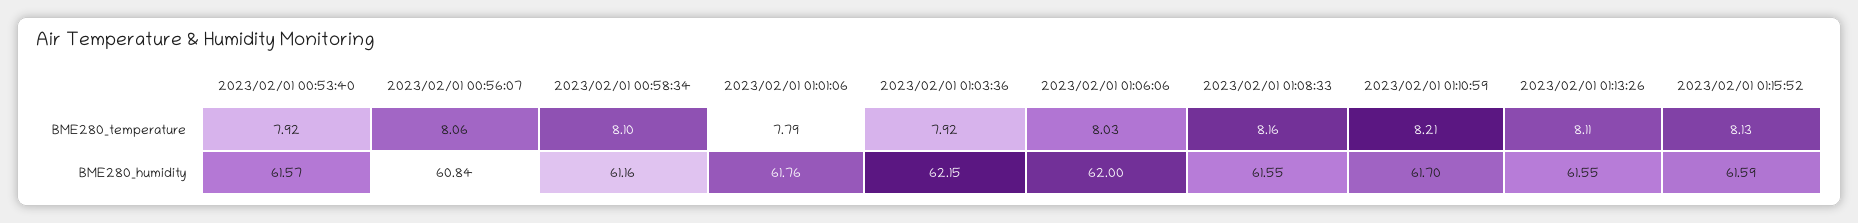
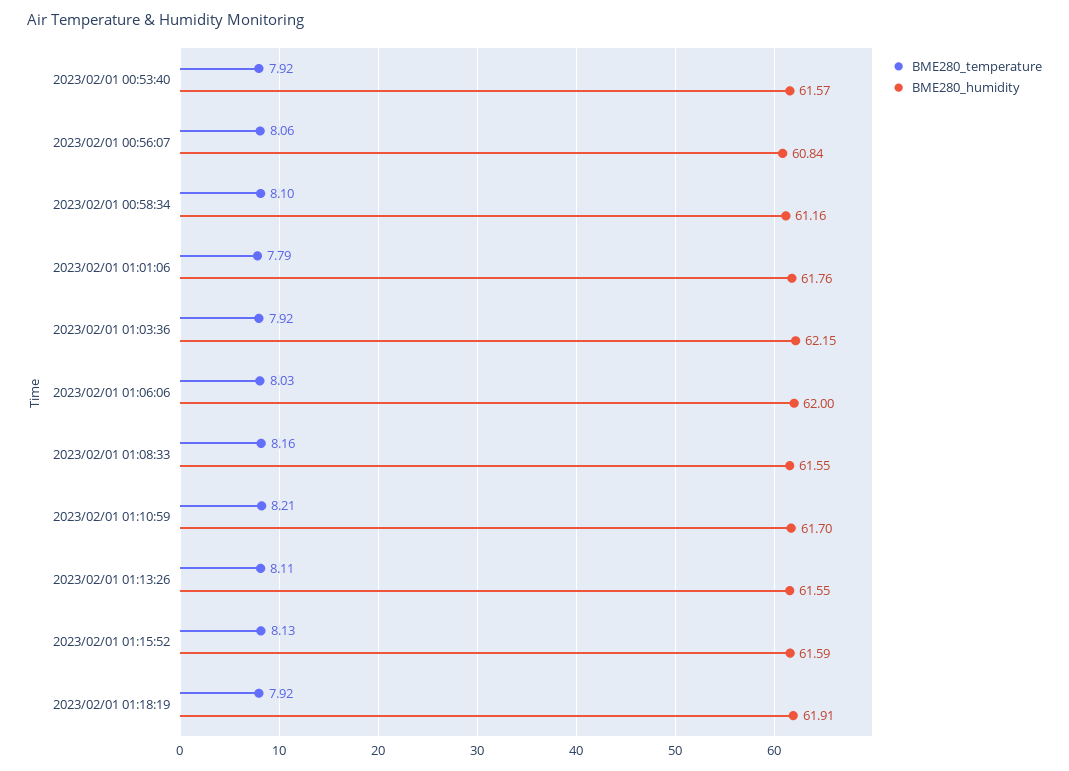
BME280_temperature, 2023/02/01 01:18:19: none -> 7.92
BME280_humidity, 2023/02/01 01:18:19: none -> 61.91

